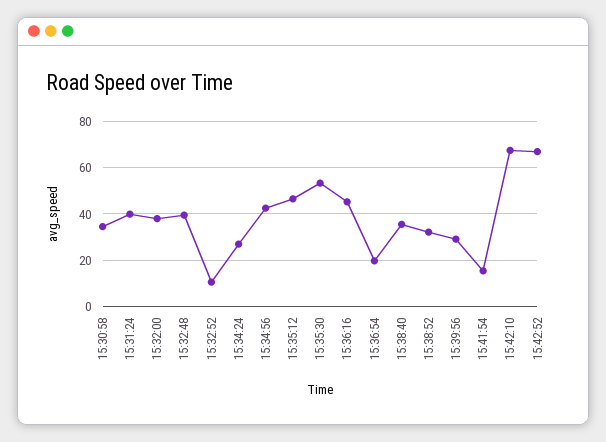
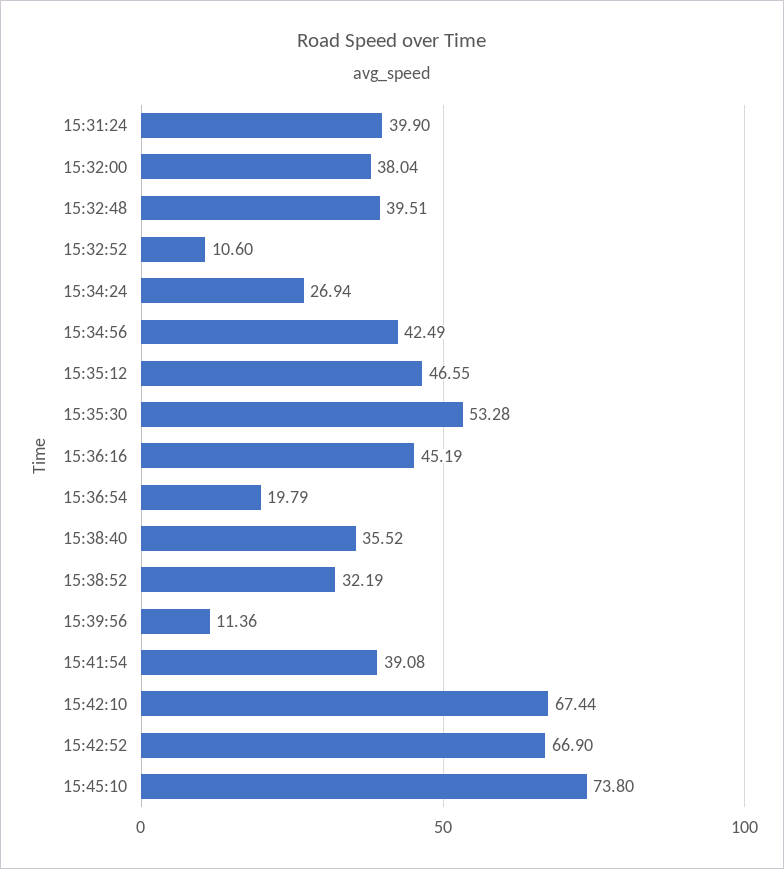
15:30:58: 35 -> none
15:39:56: 30 -> 11.36
15:41:54: 15 -> 39.08
15:45:10: none -> 73.8

